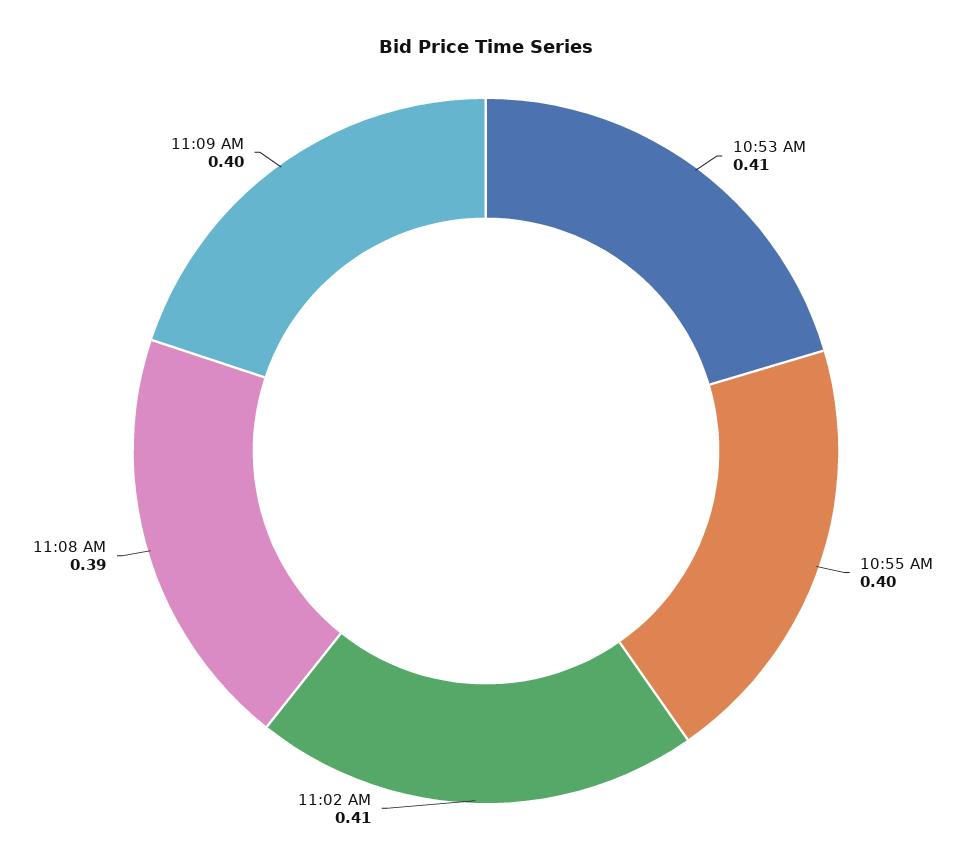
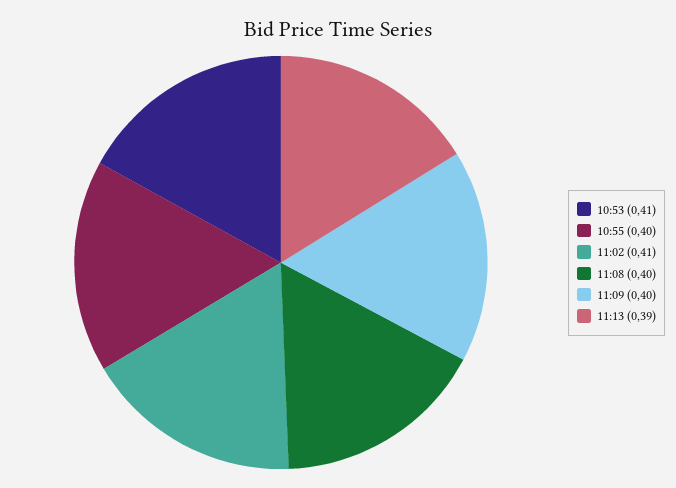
11:08 AM: 0.39 -> 0.4
11:13: none -> 0.39

